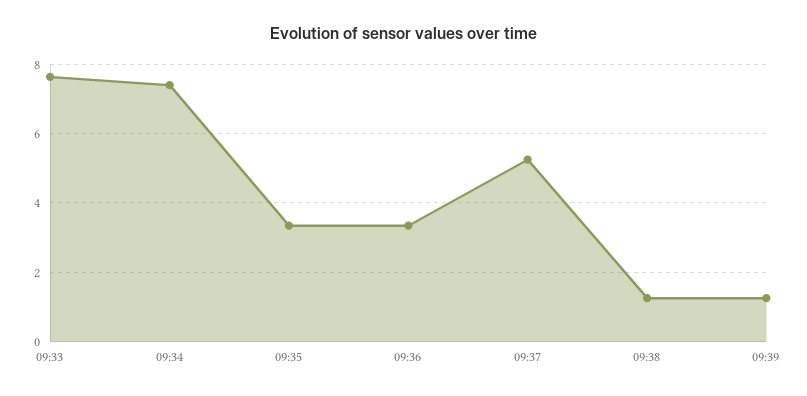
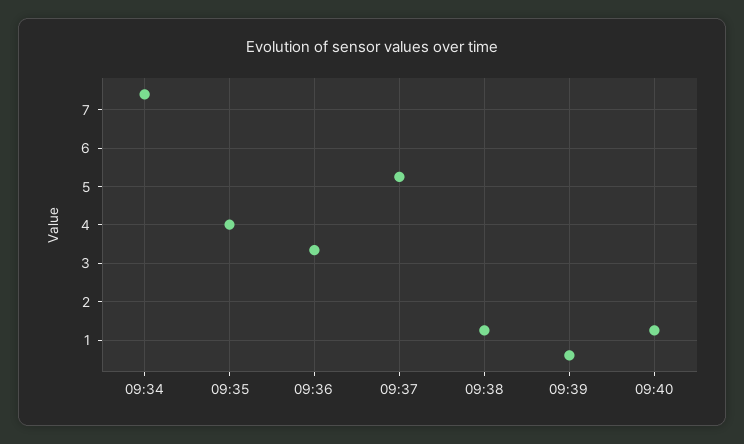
09:33: 7.6 -> none
09:35: 3.4 -> 4
09:39: 1.2 -> 0.6
09:40: none -> 1.2

